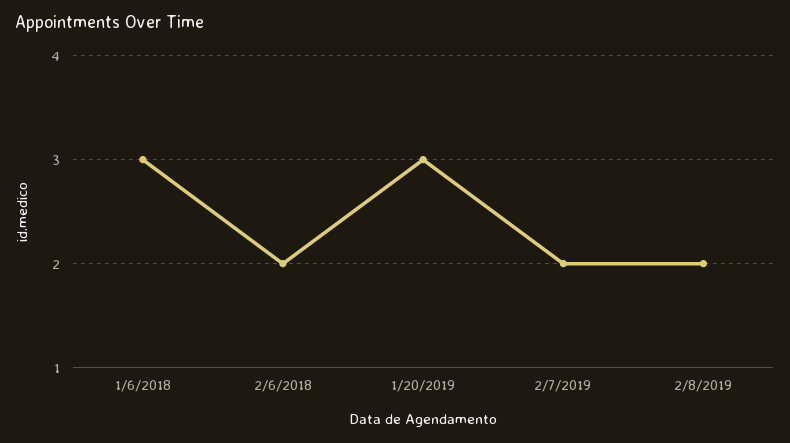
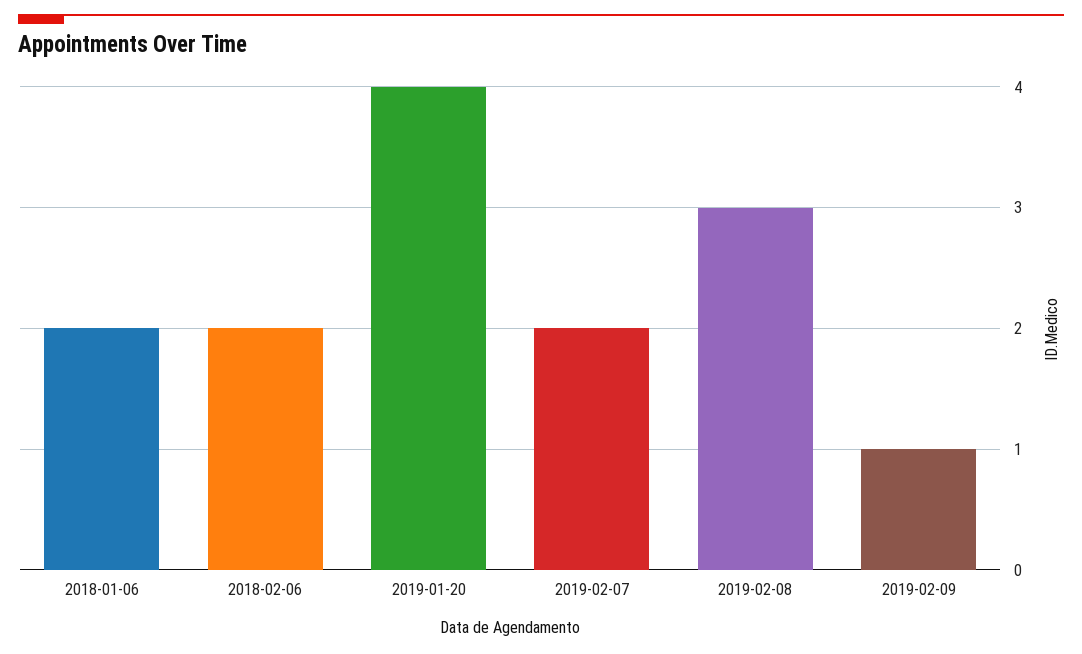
1/6/2018: 3 -> 2
1/20/2019: 3 -> 4
2/8/2019: 2 -> 3
2019-02-09: none -> 1

